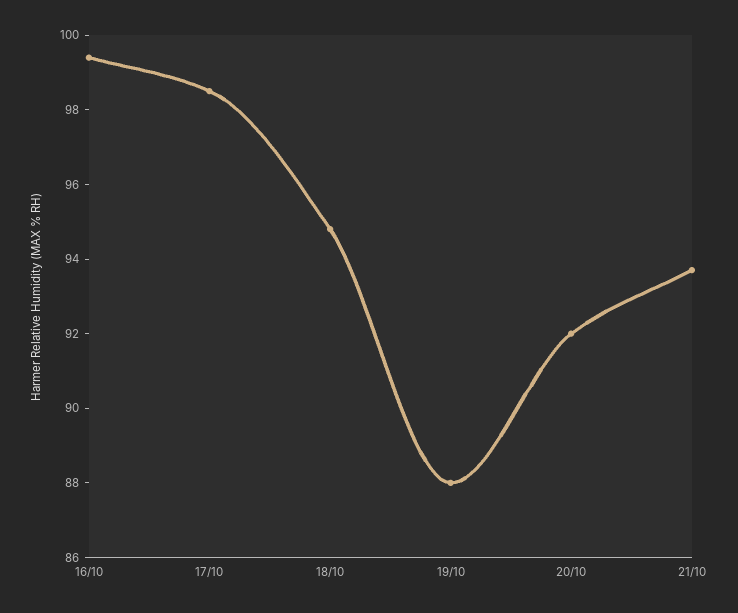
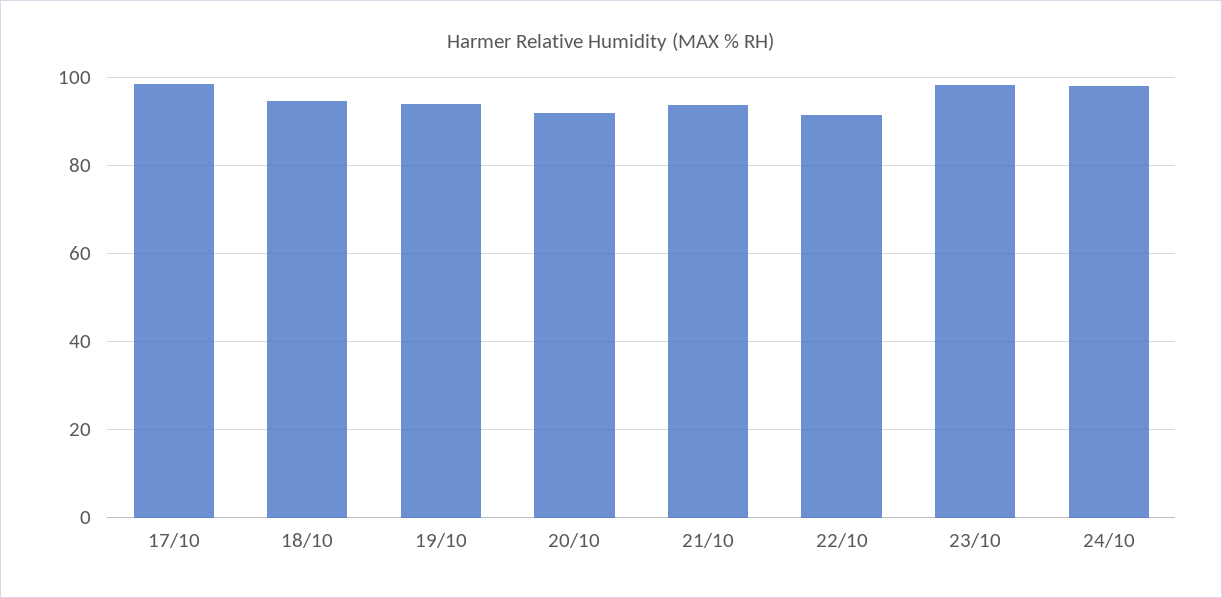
16/10: 99.5 -> none
19/10: 88 -> 94
22/10: none -> 92
23/10: none -> 98
24/10: none -> 98

